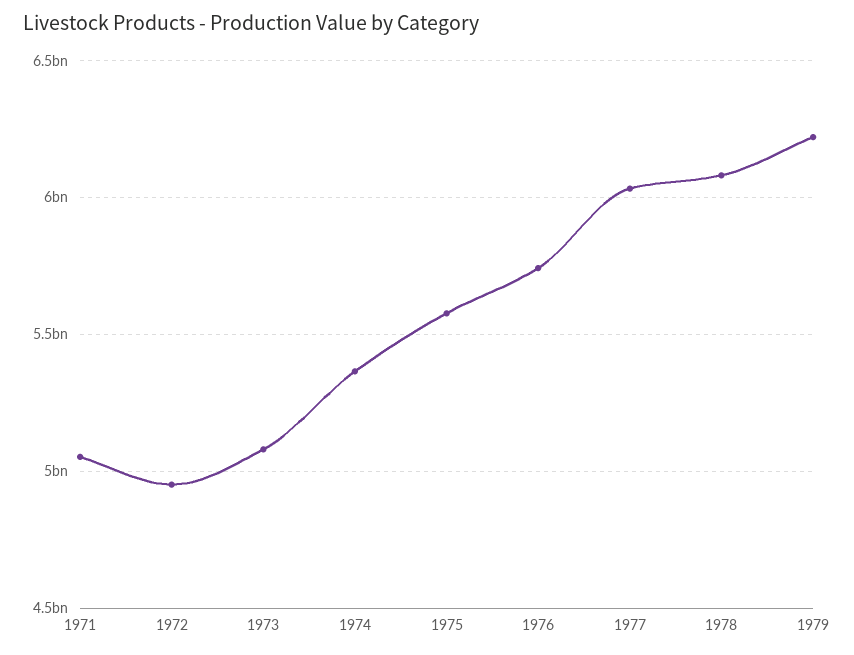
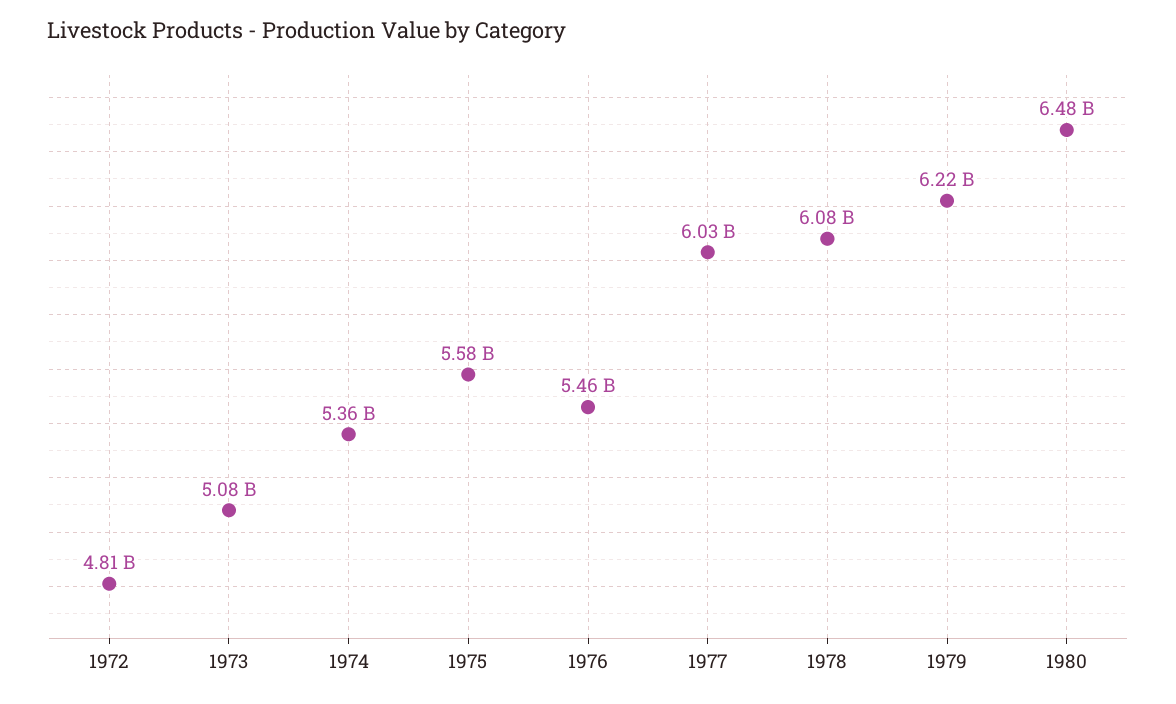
1971: 5050000000 -> none
1972: 4950000000 -> 4810000000
1976: 5750000000 -> 5460000000
1980: none -> 6480000000

